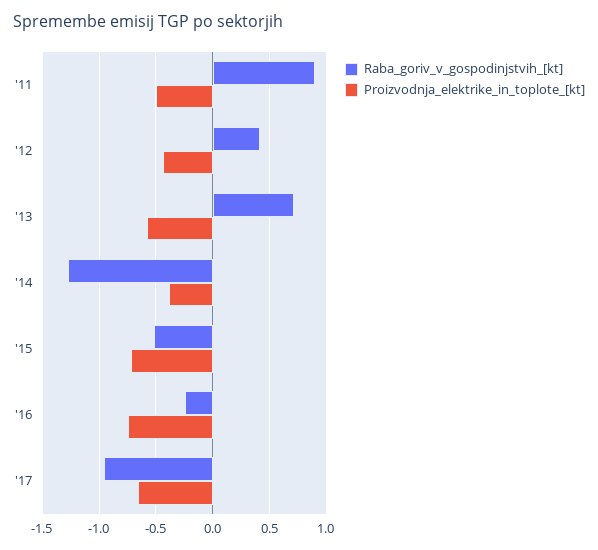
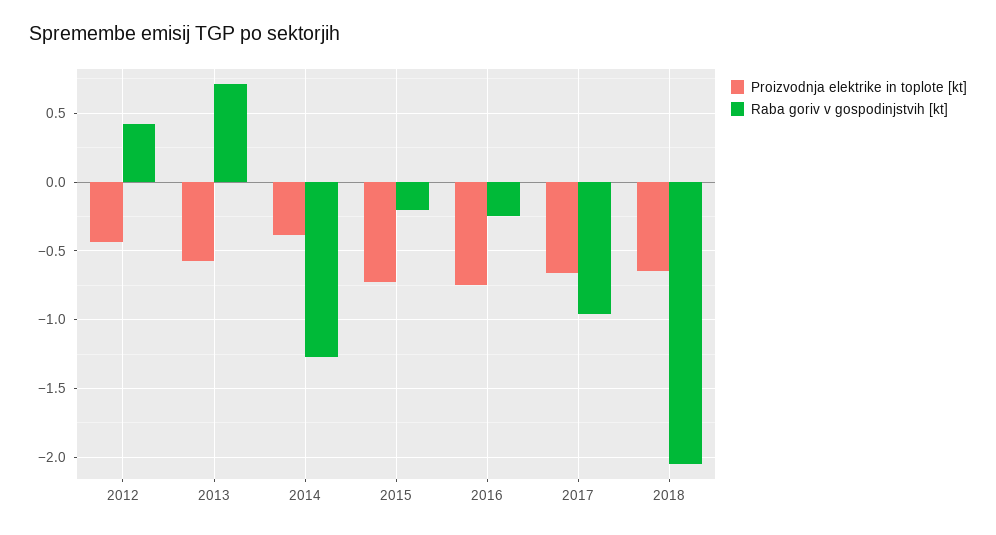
Raba_goriv_v_gospodinjstvih_[kt], '11: 0.9 -> none
Proizvodnja_elektrike_in_toplote_[kt], '11: -0.5 -> none
Raba_goriv_v_gospodinjstvih_[kt], '15: -0.5 -> -0.2
Proizvodnja_elektrike_in_toplote_[kt], 2018: none -> -0.65
Raba_goriv_v_gospodinjstvih_[kt], 2018: none -> -2.05

